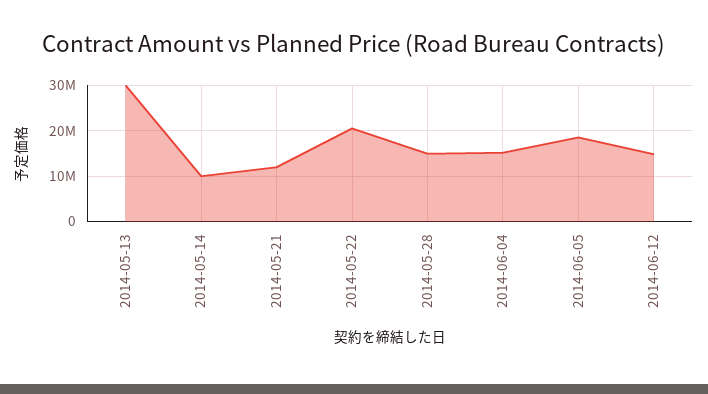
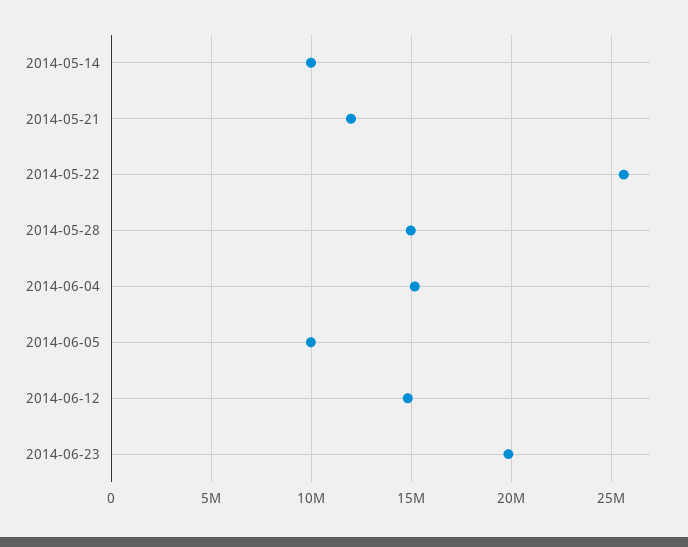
2014-05-13: 30000000 -> none
2014-05-22: 20000000 -> 25500000
2014-06-05: 18000000 -> 10000000
2014-06-23: none -> 20000000

